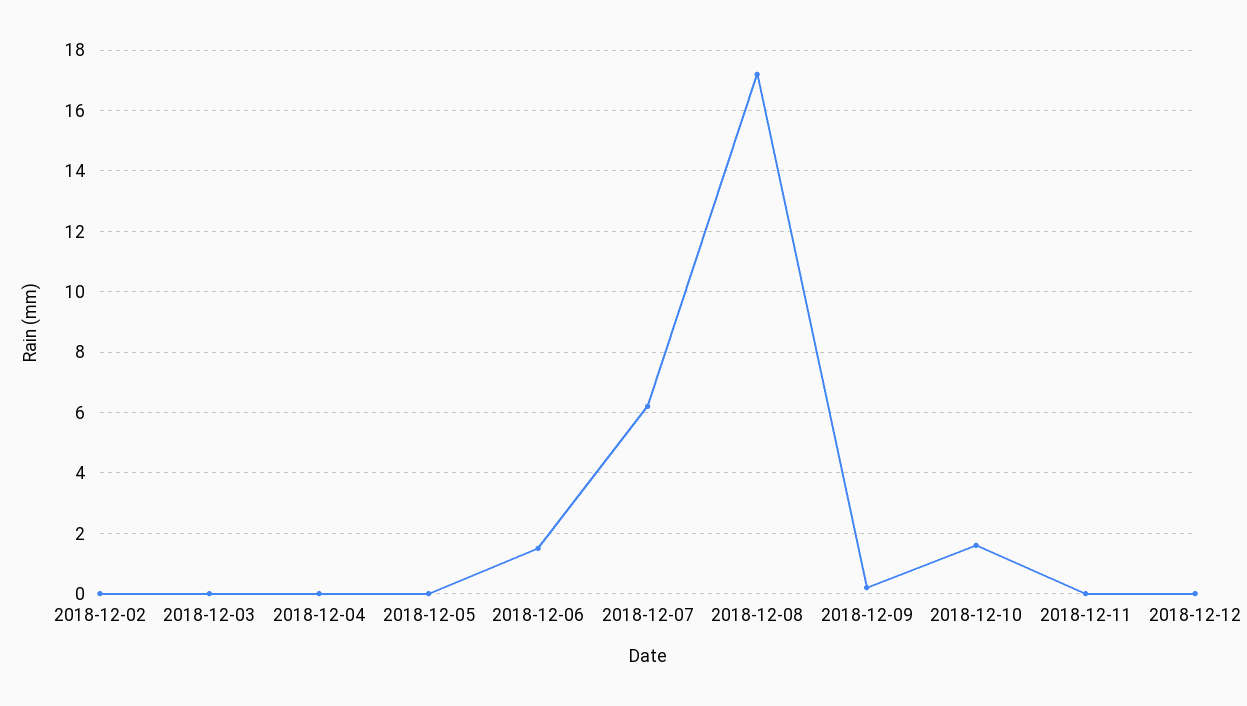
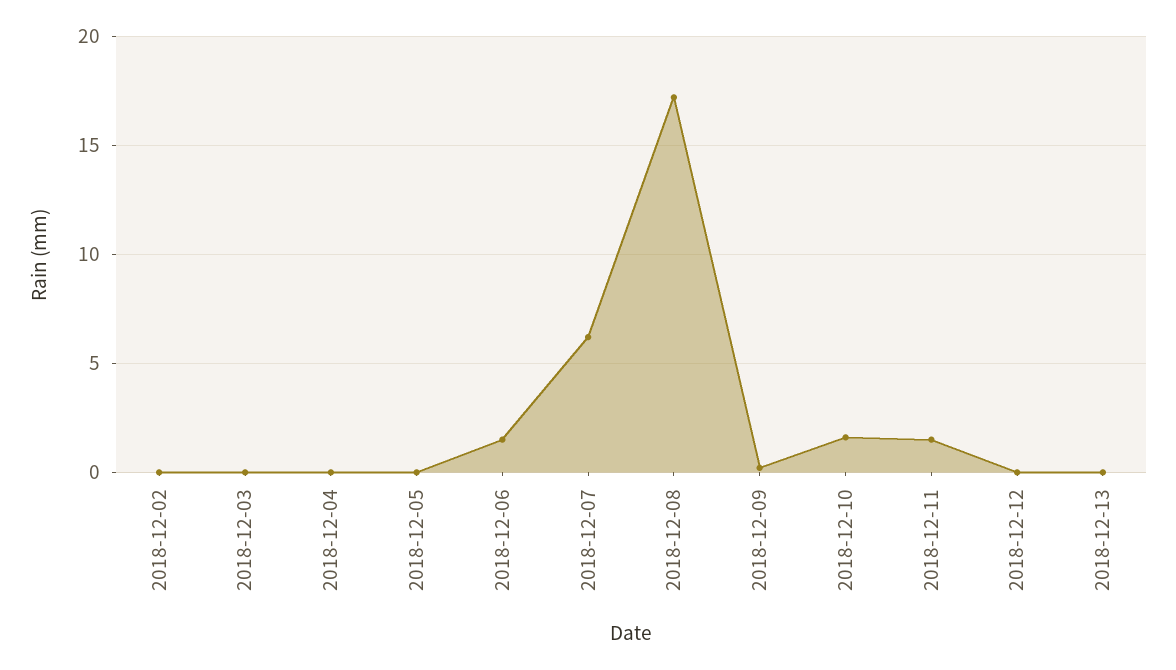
2018-12-11: 0 -> 1.5
2018-12-13: none -> 0

